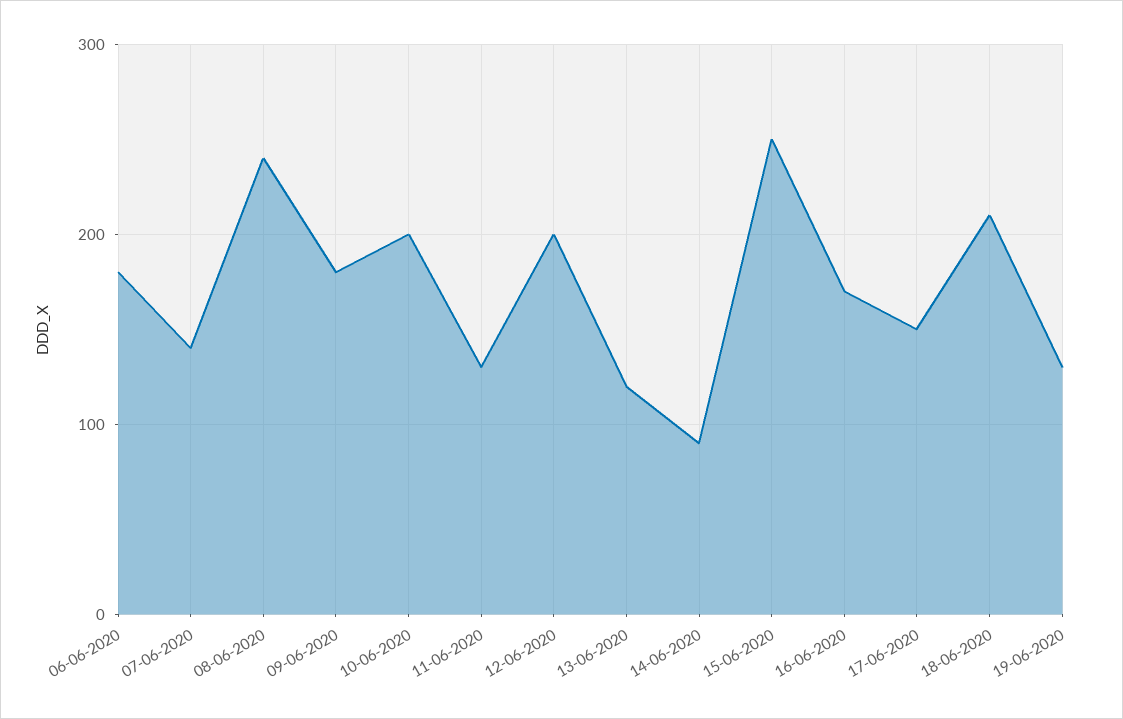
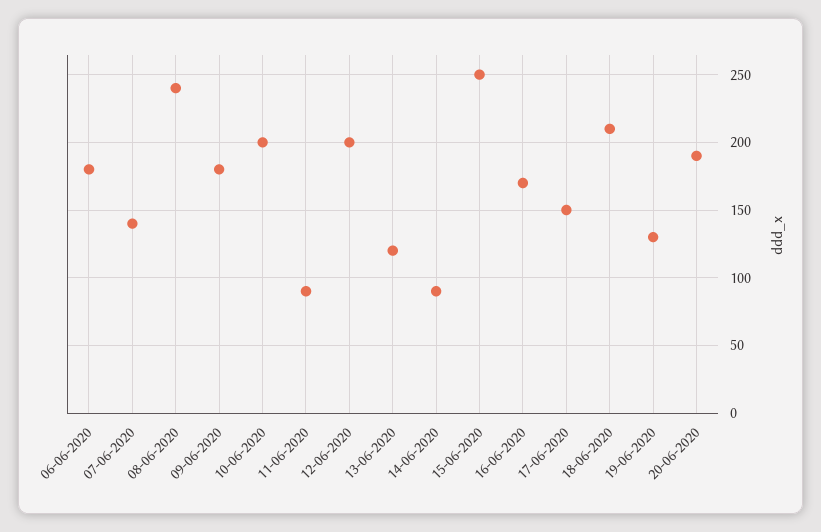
11-06-2020: 130 -> 90
20-06-2020: none -> 190

